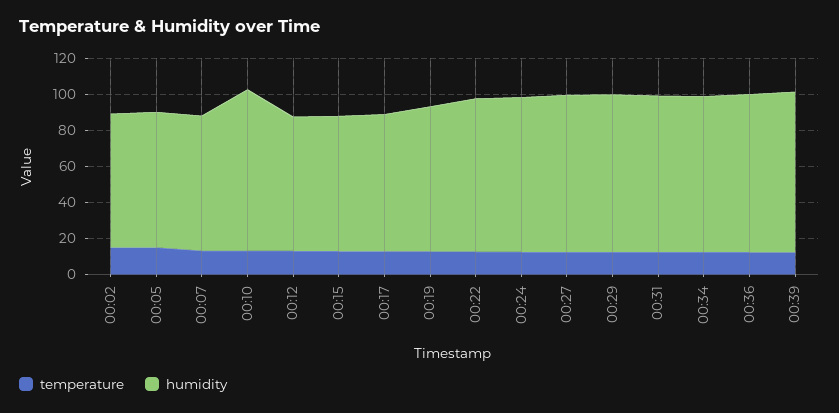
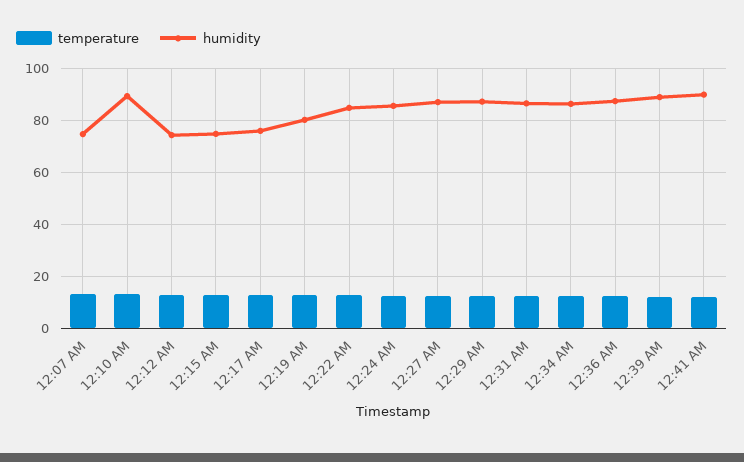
temperature, 00:02: 15 -> none
humidity, 00:02: 75 -> none
temperature, 00:05: 15 -> none
humidity, 00:05: 75 -> none
temperature, 12:41 AM: none -> 12.5
humidity, 12:41 AM: none -> 90

